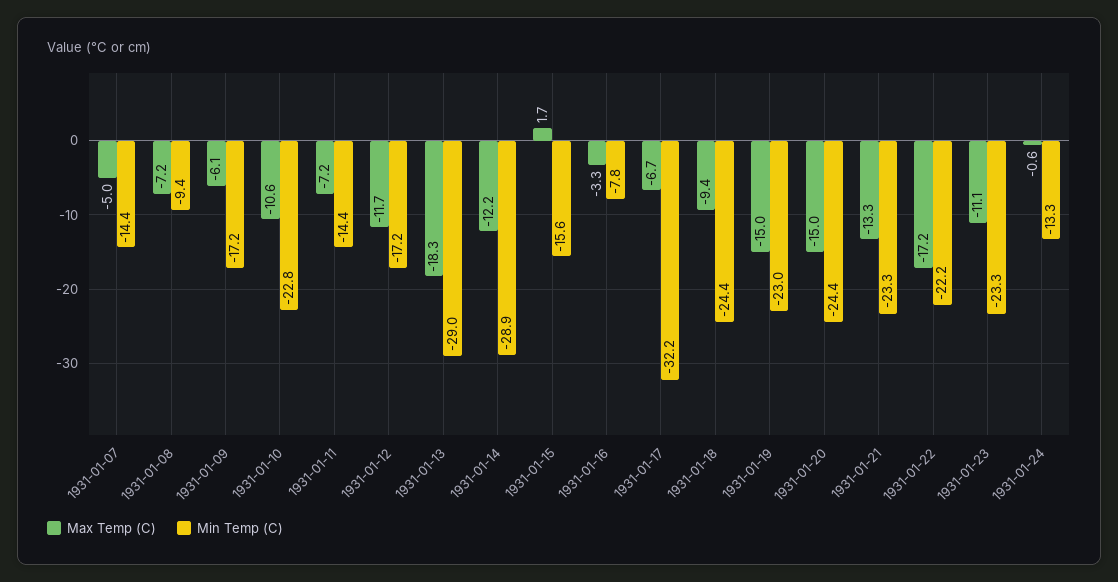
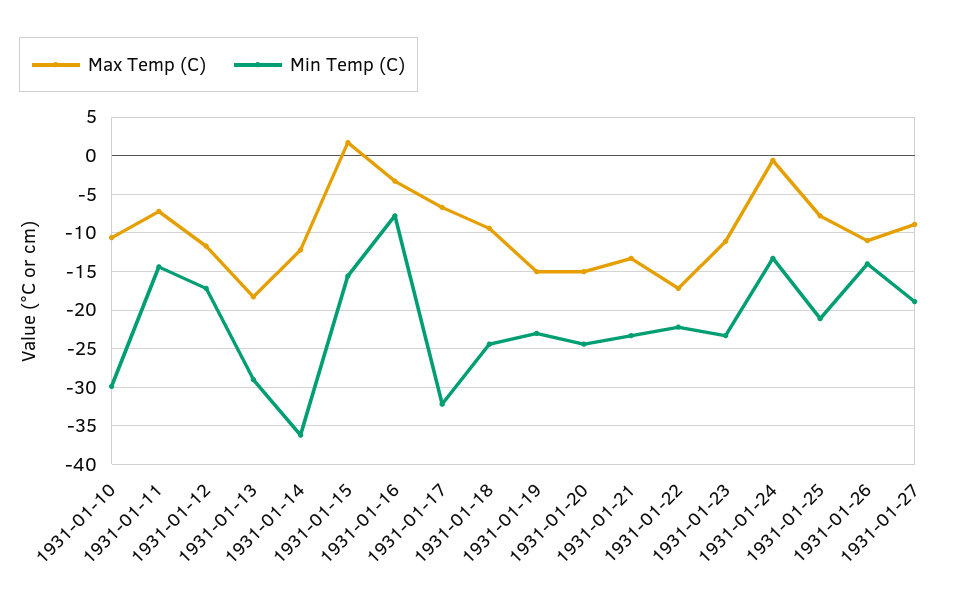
Max Temp (C), 1931-01-07: -5 -> none
Min Temp (C), 1931-01-07: -14.4 -> none
Max Temp (C), 1931-01-08: -7.2 -> none
Min Temp (C), 1931-01-08: -9.4 -> none
Max Temp (C), 1931-01-09: -6.1 -> none
Min Temp (C), 1931-01-09: -17.2 -> none
Min Temp (C), 1931-01-10: -22.8 -> -30
Min Temp (C), 1931-01-14: -28.9 -> -36
Max Temp (C), 1931-01-25: none -> -8
Min Temp (C), 1931-01-25: none -> -21
Max Temp (C), 1931-01-26: none -> -11
Min Temp (C), 1931-01-26: none -> -14
Max Temp (C), 1931-01-27: none -> -9
Min Temp (C), 1931-01-27: none -> -19

